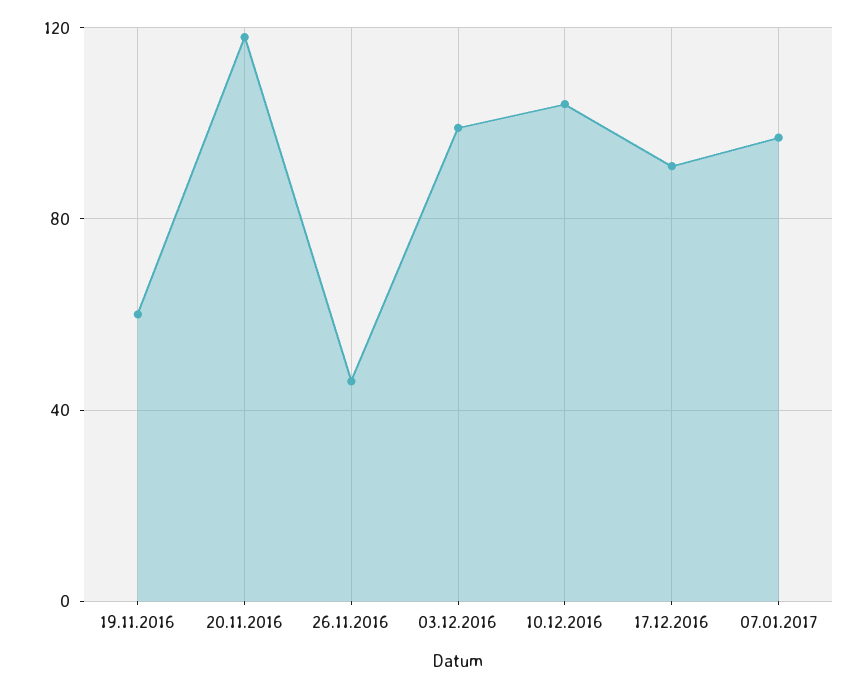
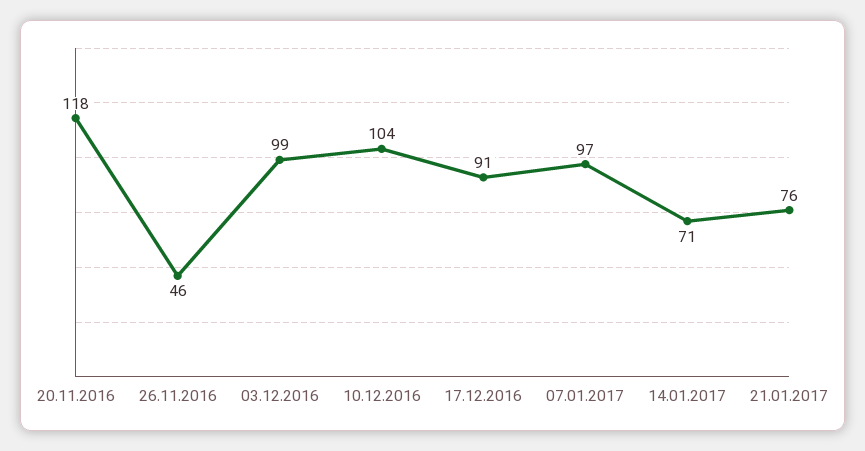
19.11.2016: 60 -> none
14.01.2017: none -> 71
21.01.2017: none -> 76

